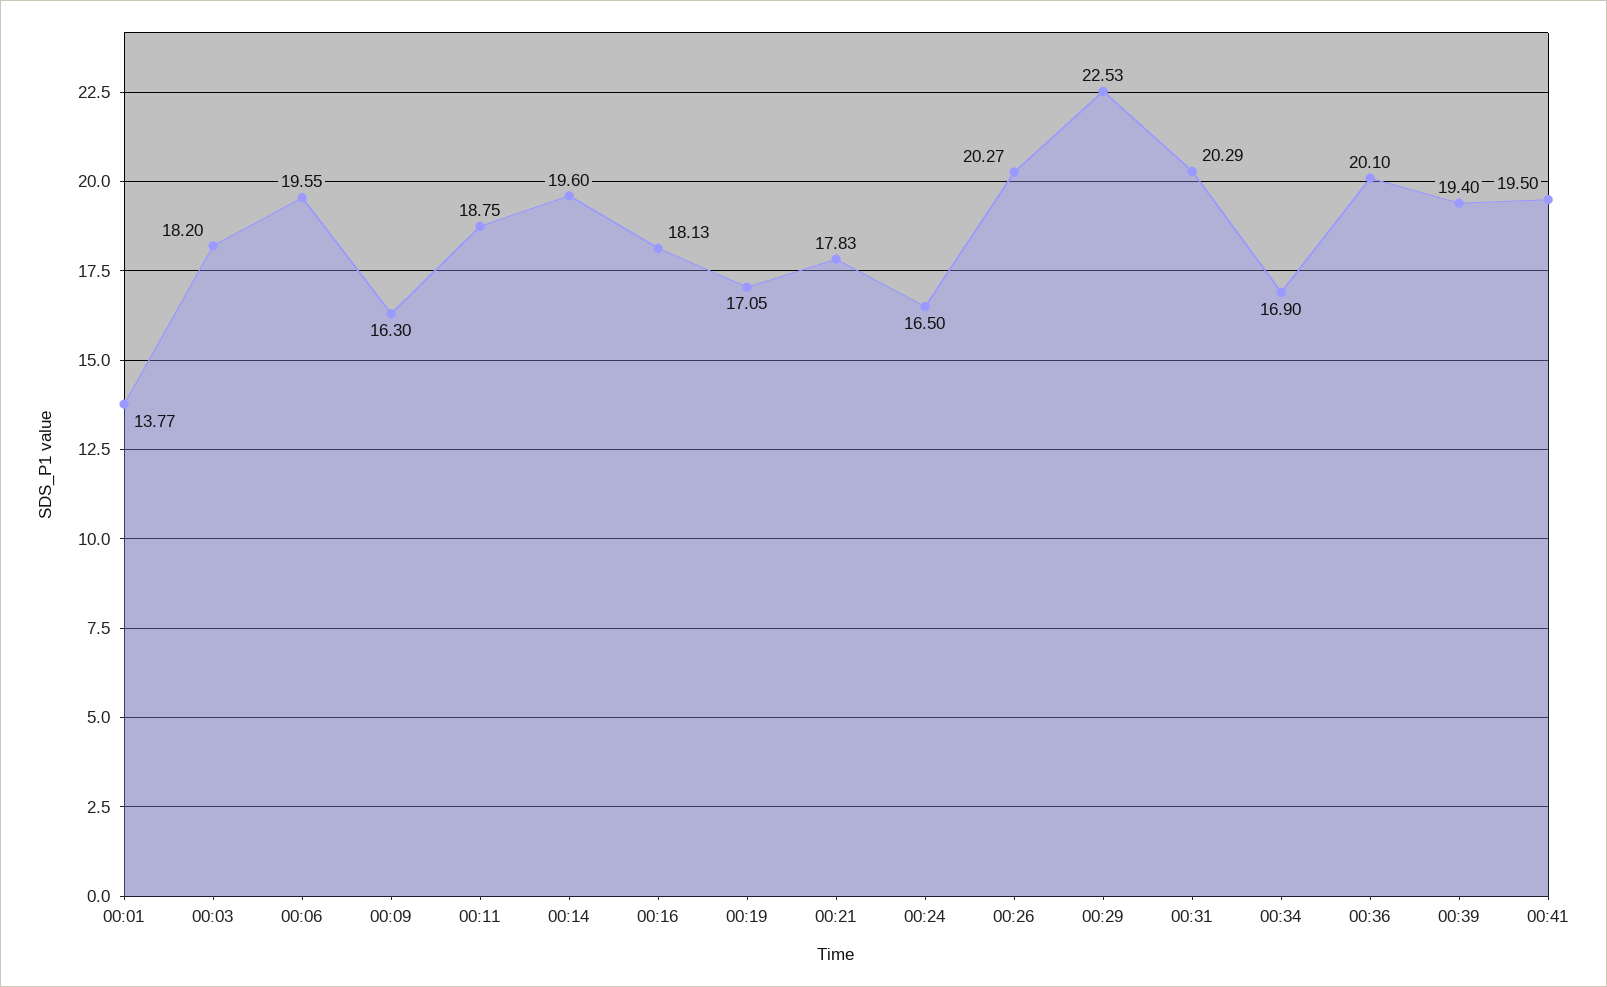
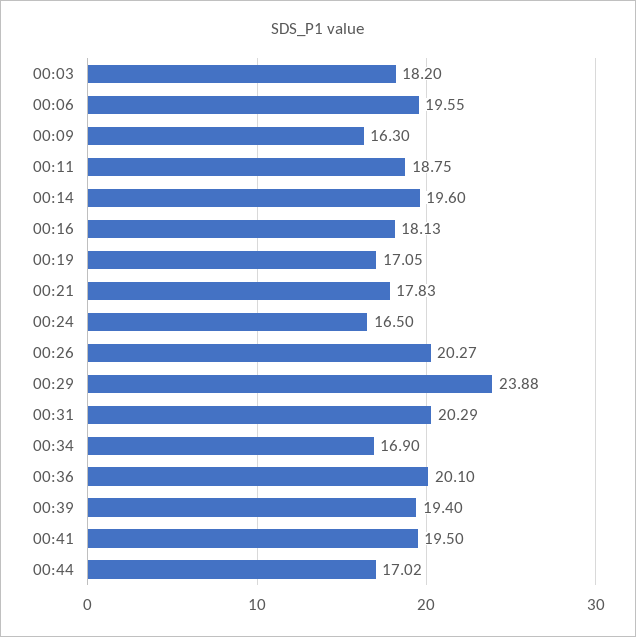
00:01: 13.77 -> none
00:29: 22.53 -> 23.88
00:44: none -> 17.02

